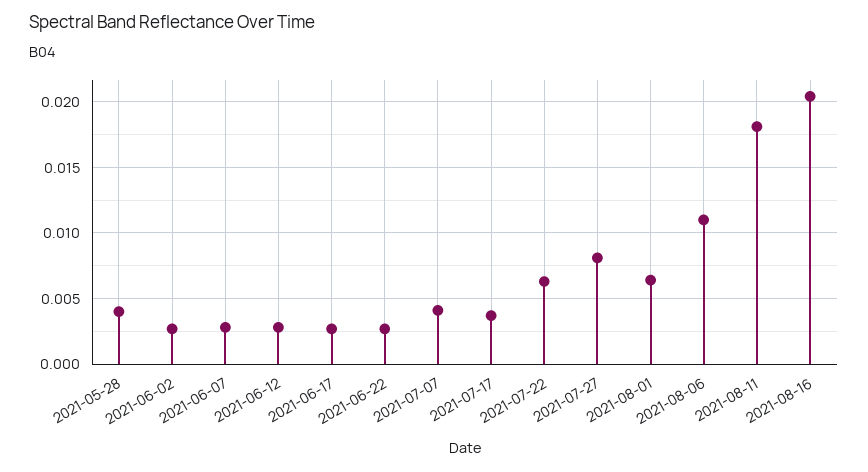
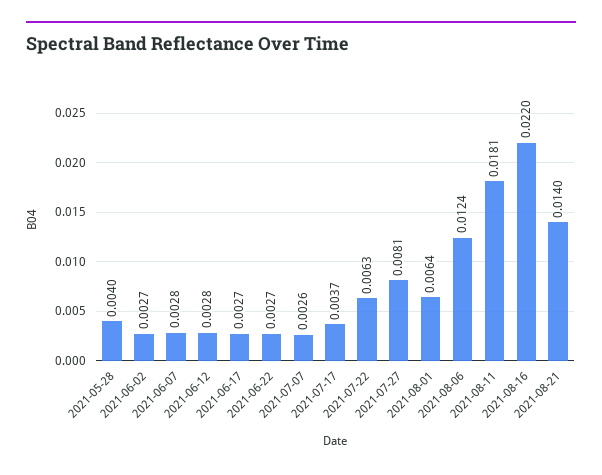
2021-07-07: 0.004 -> 0.0026
2021-08-06: 0.011 -> 0.0124
2021-08-16: 0.0205 -> 0.022
2021-08-21: none -> 0.014

